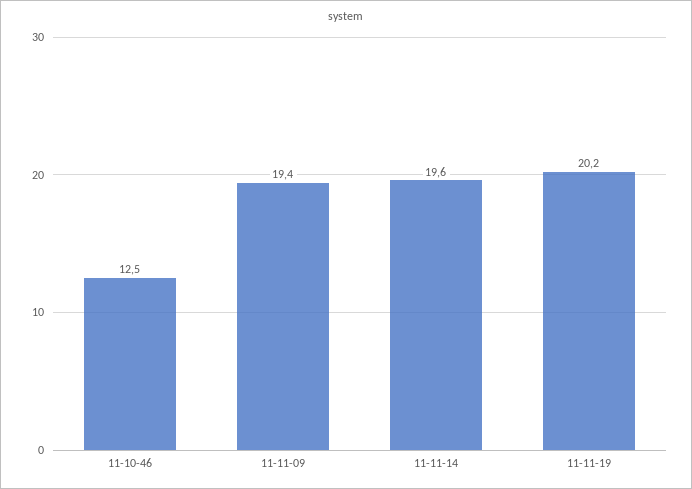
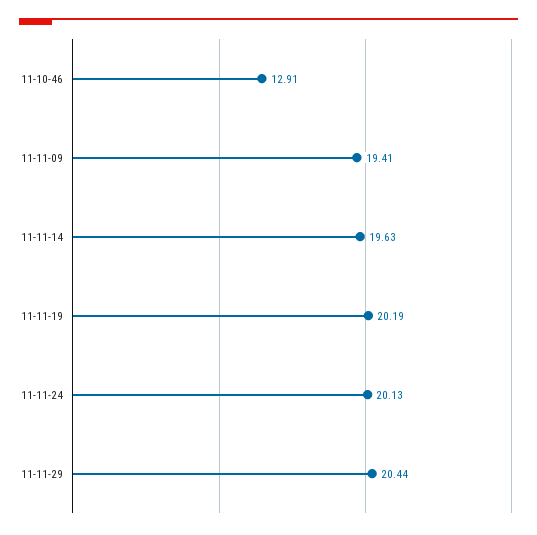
11-10-46: 12.5 -> 12.91
11-11-24: none -> 20.13
11-11-29: none -> 20.44

